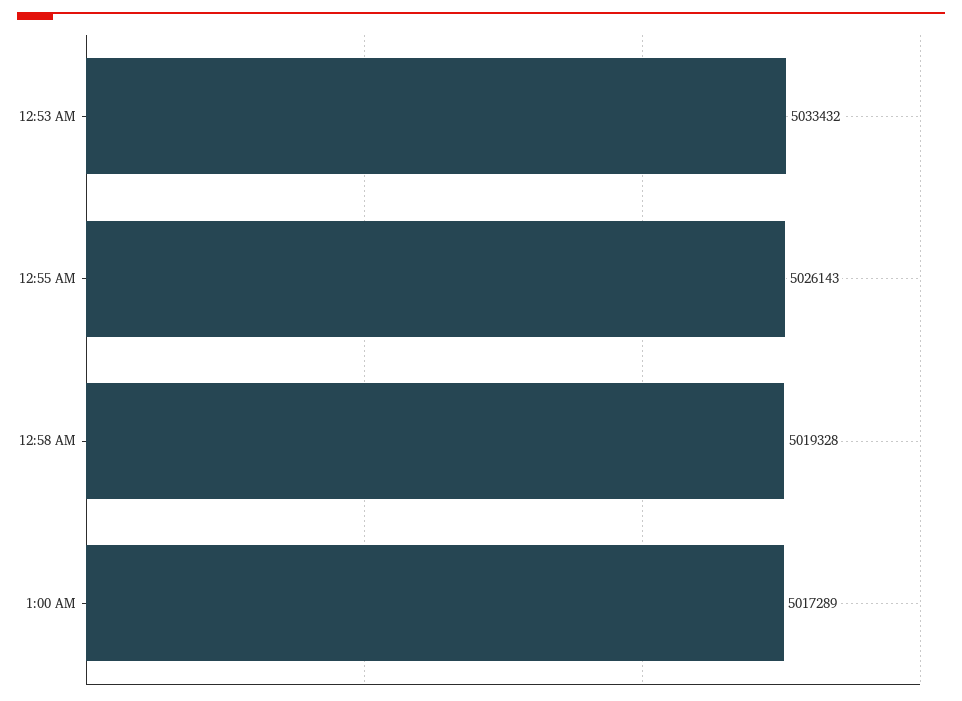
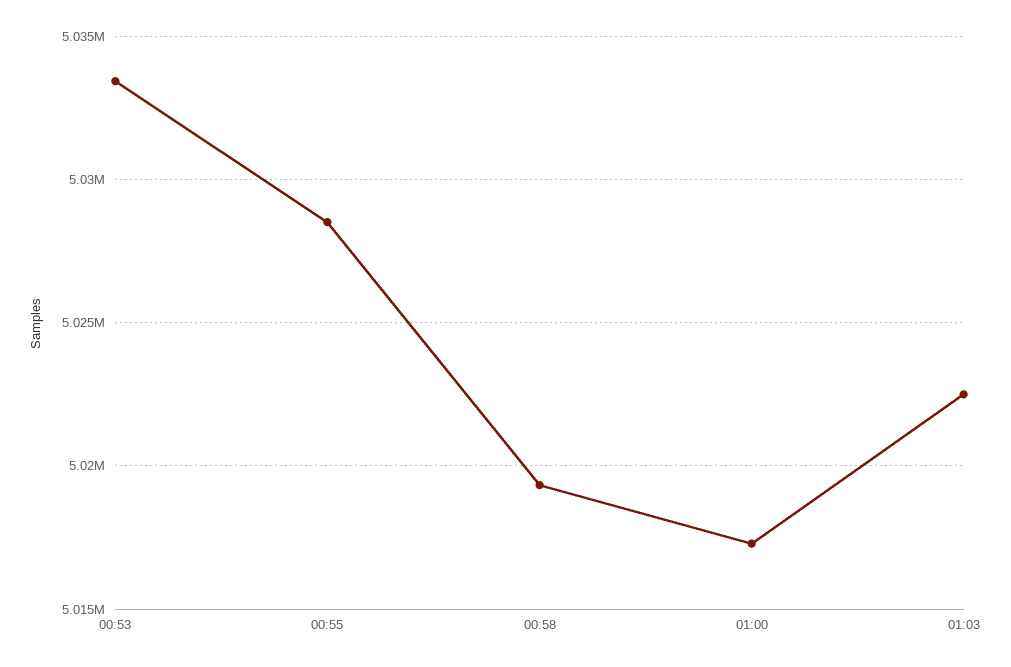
12:55 AM: 5026143 -> 5028500
01:03: none -> 5022500

